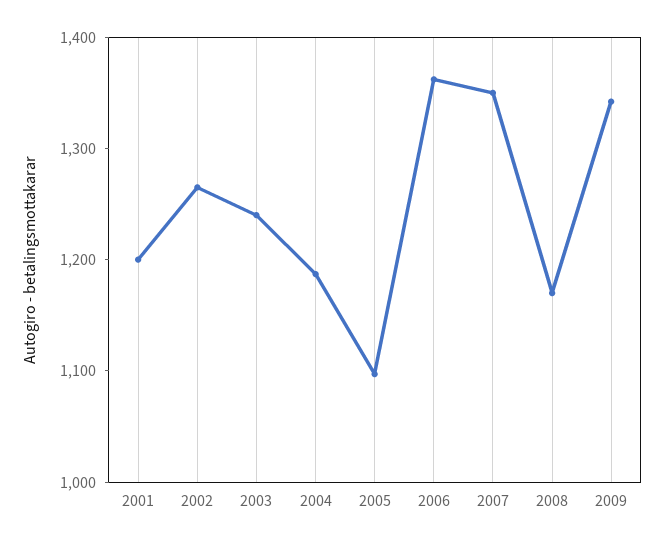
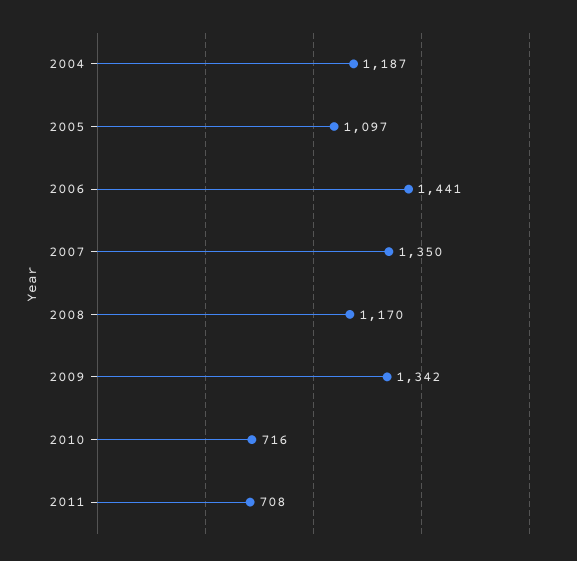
2001: 1200 -> none
2002: 1260 -> none
2003: 1240 -> none
2006: 1360 -> 1441
2010: none -> 716
2011: none -> 708

